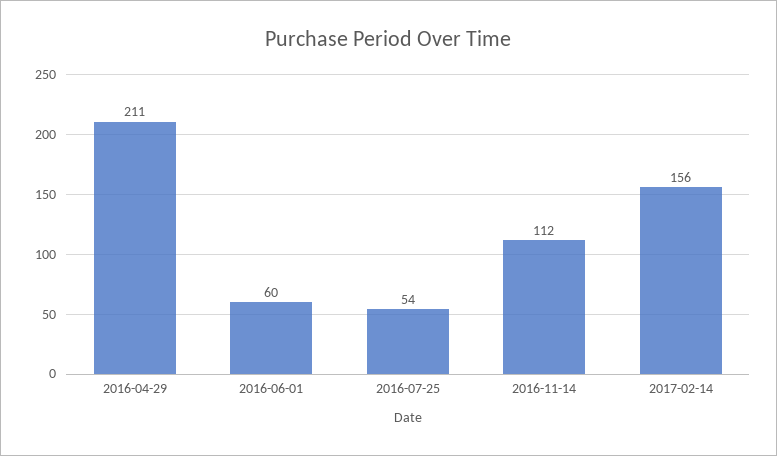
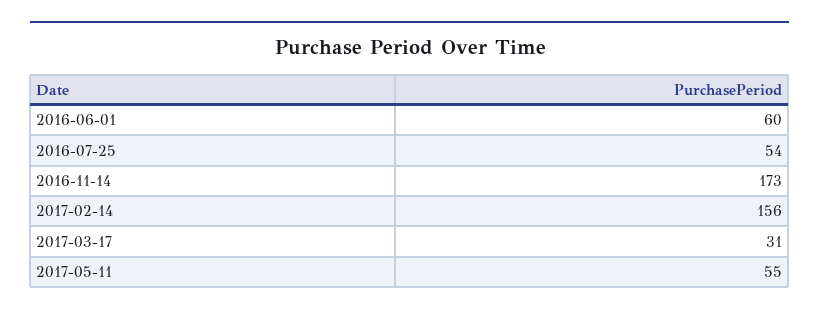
2016-04-29: 211 -> none
2016-11-14: 112 -> 173
2017-03-17: none -> 31
2017-05-11: none -> 55

